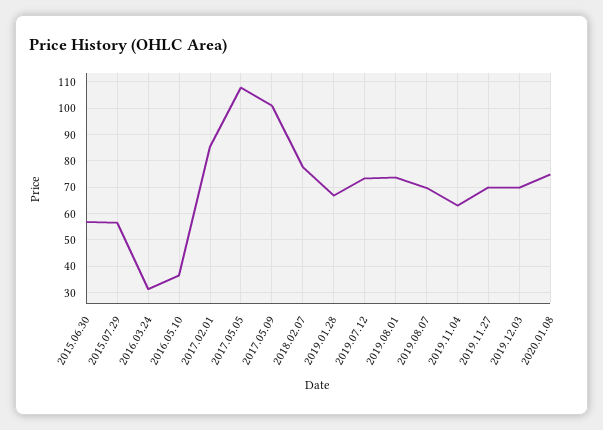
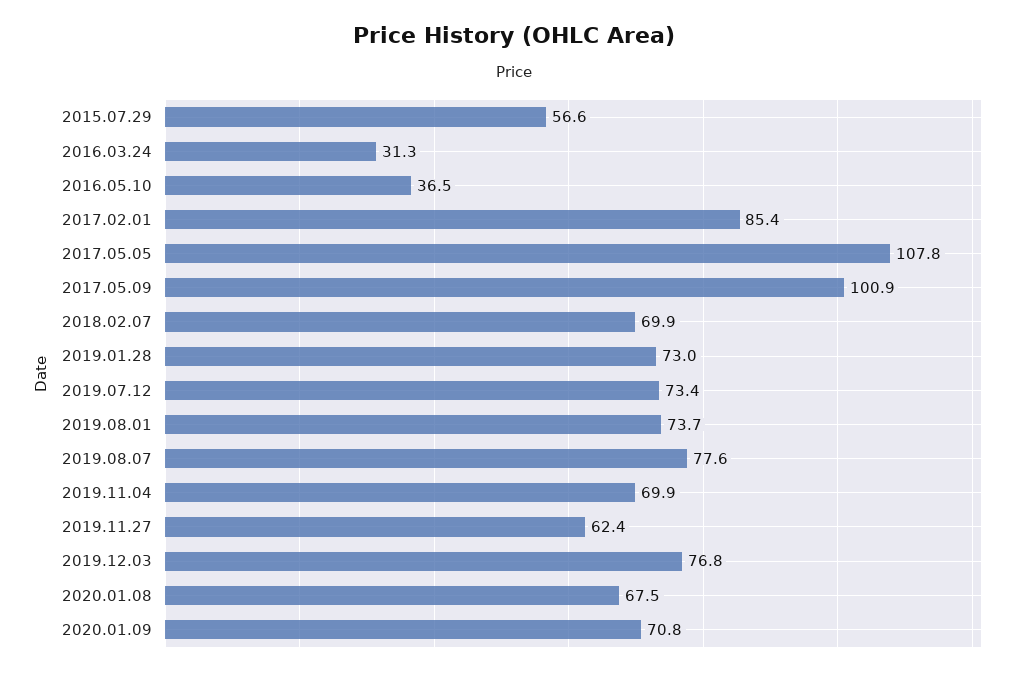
2015.06.30: 57.5 -> none
2018.02.07: 77.5 -> 69.9
2019.01.28: 67.5 -> 73
2019.08.07: 70 -> 77.6
2019.11.04: 62.5 -> 69.9
2019.11.27: 70 -> 62.4
2019.12.03: 70 -> 76.8
2020.01.08: 75 -> 67.5
2020.01.09: none -> 70.8

